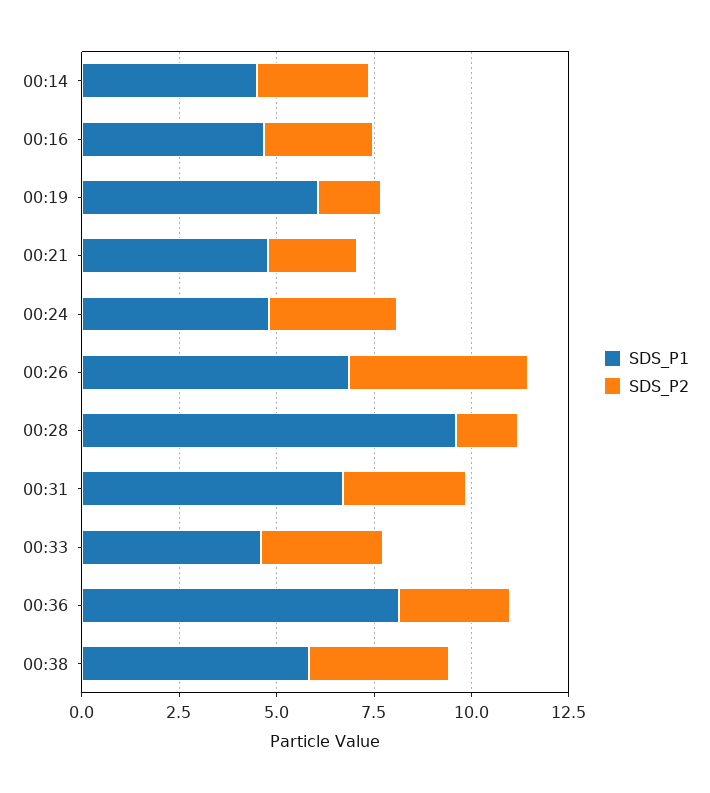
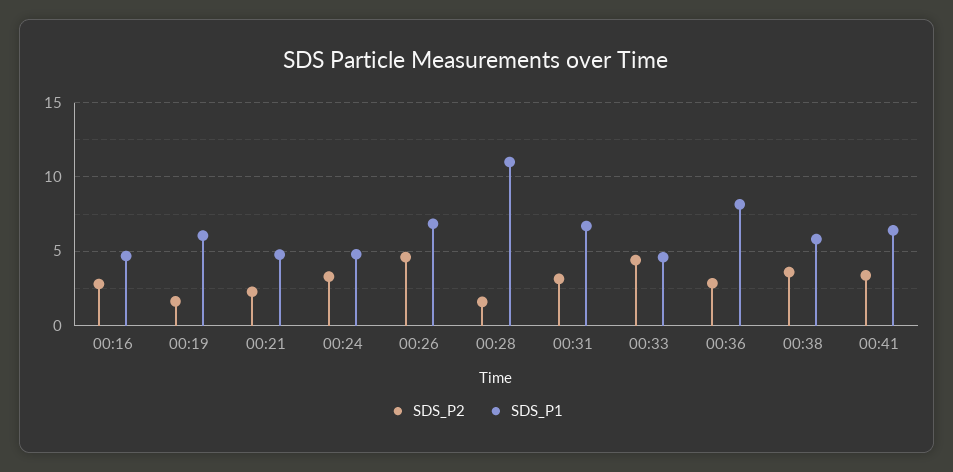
SDS_P1, 00:14: 4.5 -> none
SDS_P2, 00:14: 3 -> none
SDS_P1, 00:28: 9.5 -> 11
SDS_P2, 00:33: 3 -> 4.5
SDS_P2, 00:41: none -> 3.5
SDS_P1, 00:41: none -> 6.5

